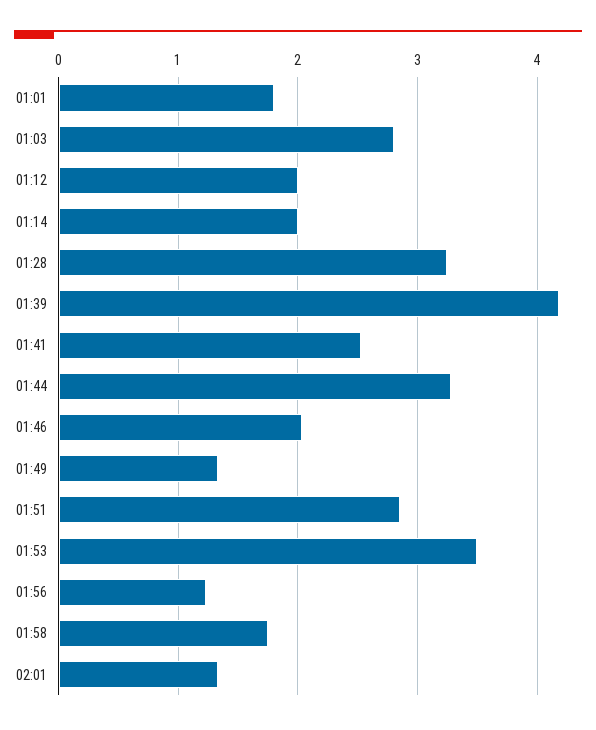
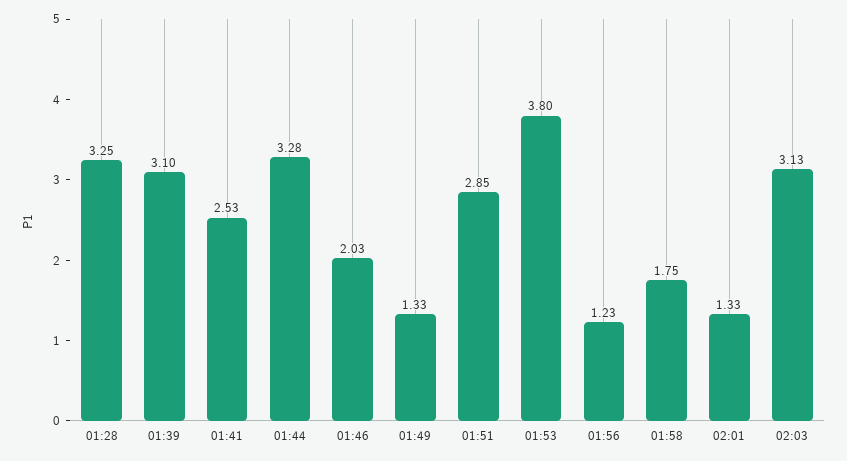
01:01: 1.8 -> none
01:03: 2.8 -> none
01:12: 2 -> none
01:14: 2 -> none
01:39: 4.2 -> 3.1
01:53: 3.5 -> 3.8
02:03: none -> 3.13

